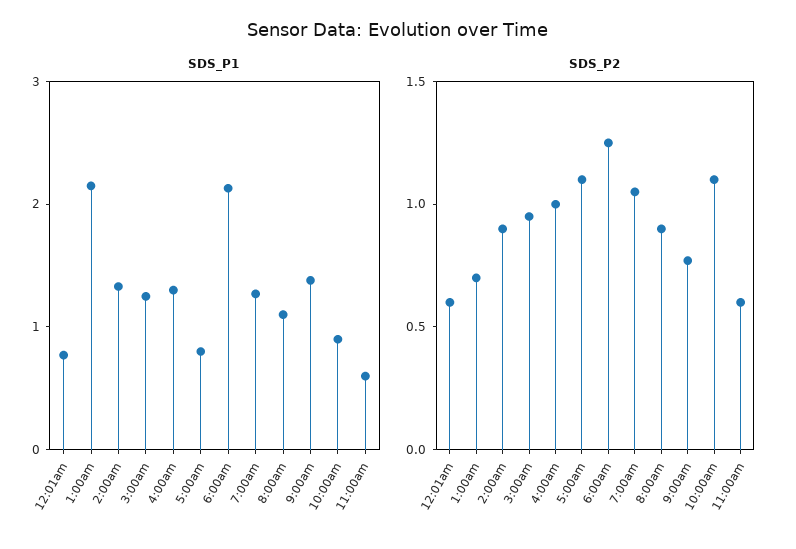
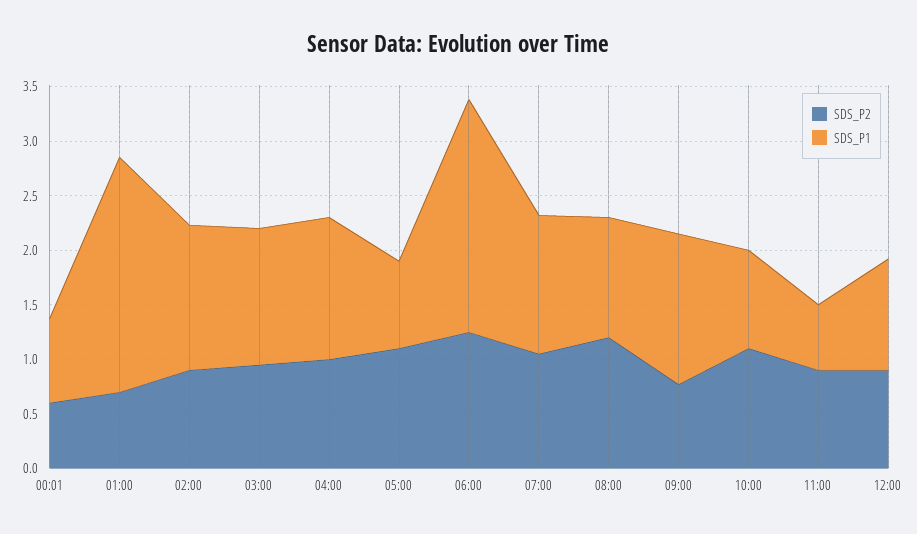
SDS_P2, 8:00am: 0.9 -> 1.2
SDS_P2, 11:00am: 0.6 -> 0.9
SDS_P2, 12:00: none -> 0.9
SDS_P1, 12:00: none -> 1

